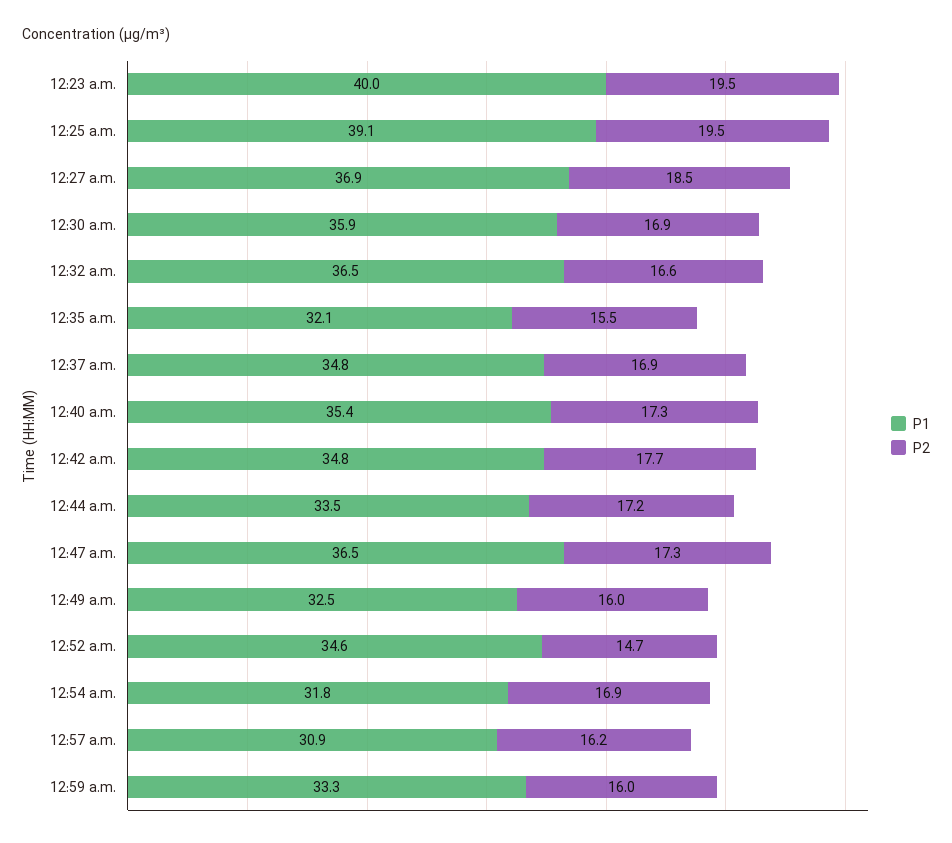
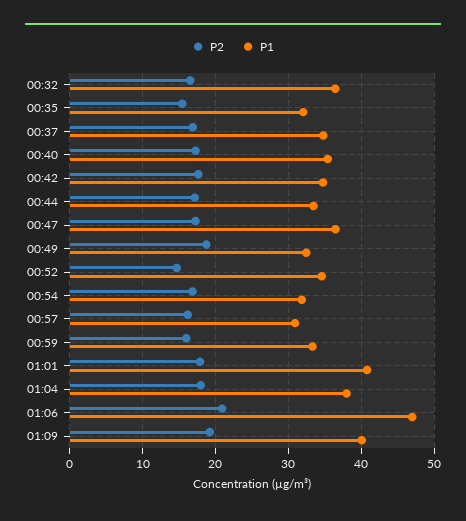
P1, 12:23 a.m.: 40 -> none
P2, 12:23 a.m.: 19.5 -> none
P1, 12:25 a.m.: 39.1 -> none
P2, 12:25 a.m.: 19.5 -> none
P1, 12:27 a.m.: 36.9 -> none
P2, 12:27 a.m.: 18.5 -> none
P1, 12:30 a.m.: 35.9 -> none
P2, 12:30 a.m.: 16.9 -> none
P2, 12:49 a.m.: 16 -> 19
P2, 01:01: none -> 18
P1, 01:01: none -> 41
P2, 01:04: none -> 18
P1, 01:04: none -> 38
P2, 01:06: none -> 21
P1, 01:06: none -> 47
P2, 01:09: none -> 19
P1, 01:09: none -> 40

